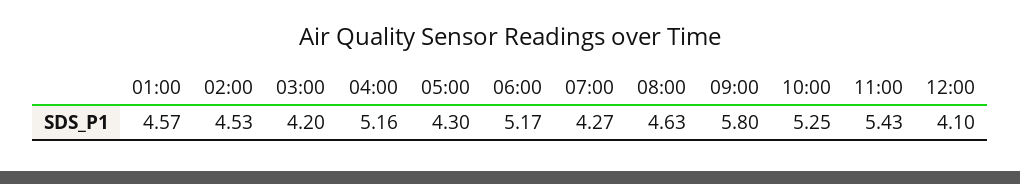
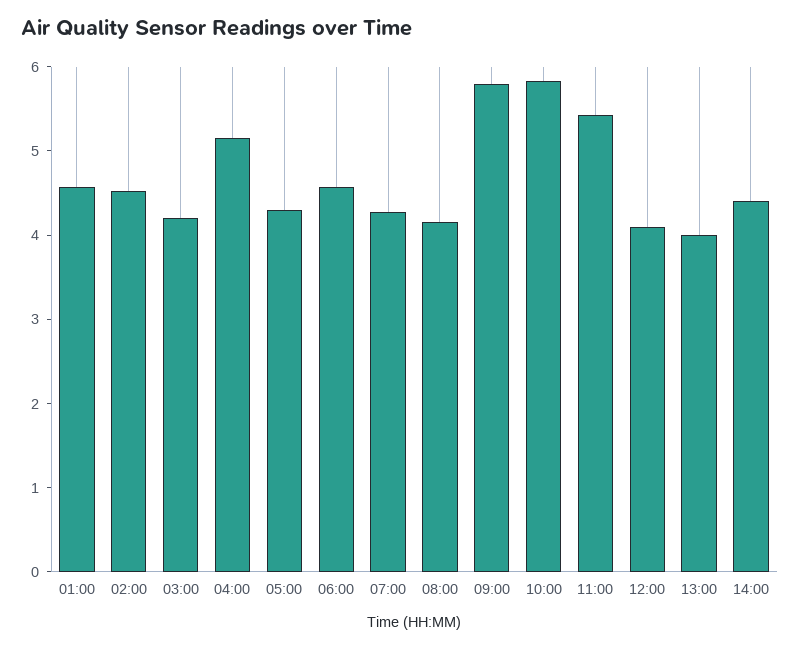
06:00: 5.17 -> 4.6
08:00: 4.63 -> 4.2
10:00: 5.25 -> 5.8
13:00: none -> 4
14:00: none -> 4.4

